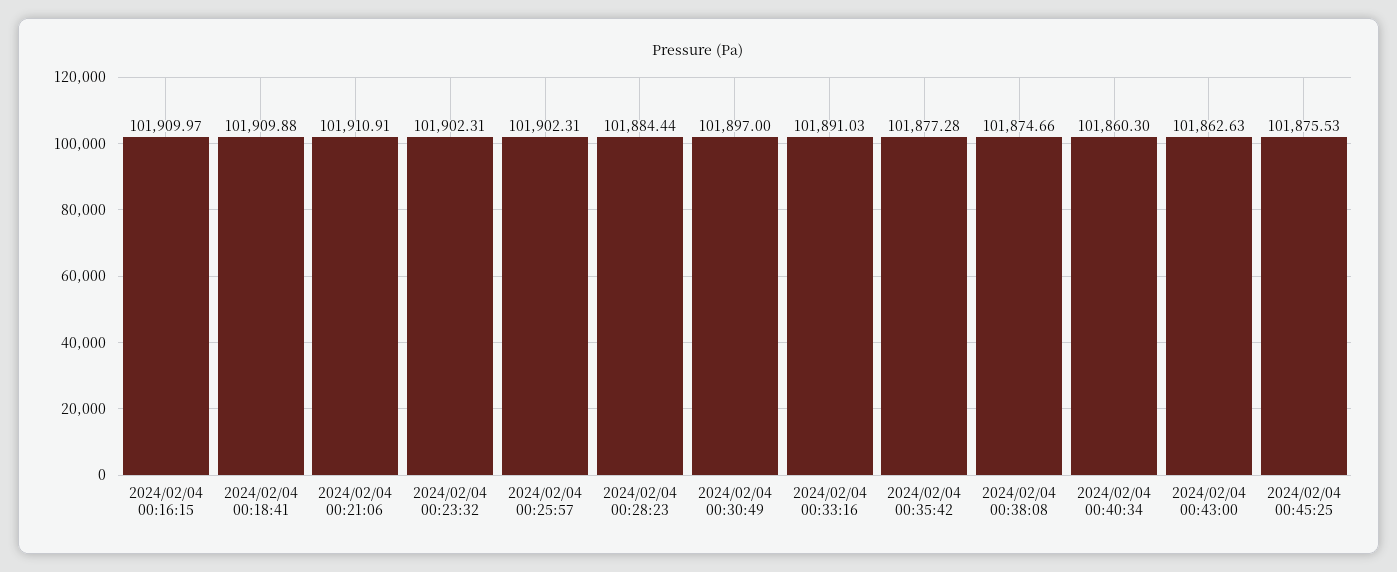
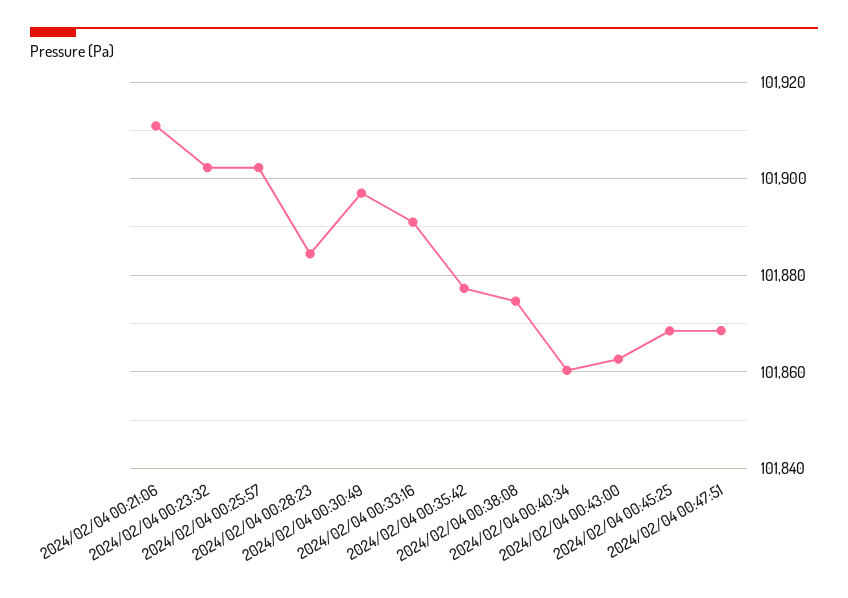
2024/02/04 00:16:15: 101909.97 -> none
2024/02/04 00:18:41: 101909.88 -> none
2024/02/04 00:45:25: 101875.53 -> 101868
2024/02/04 00:47:51: none -> 101868

